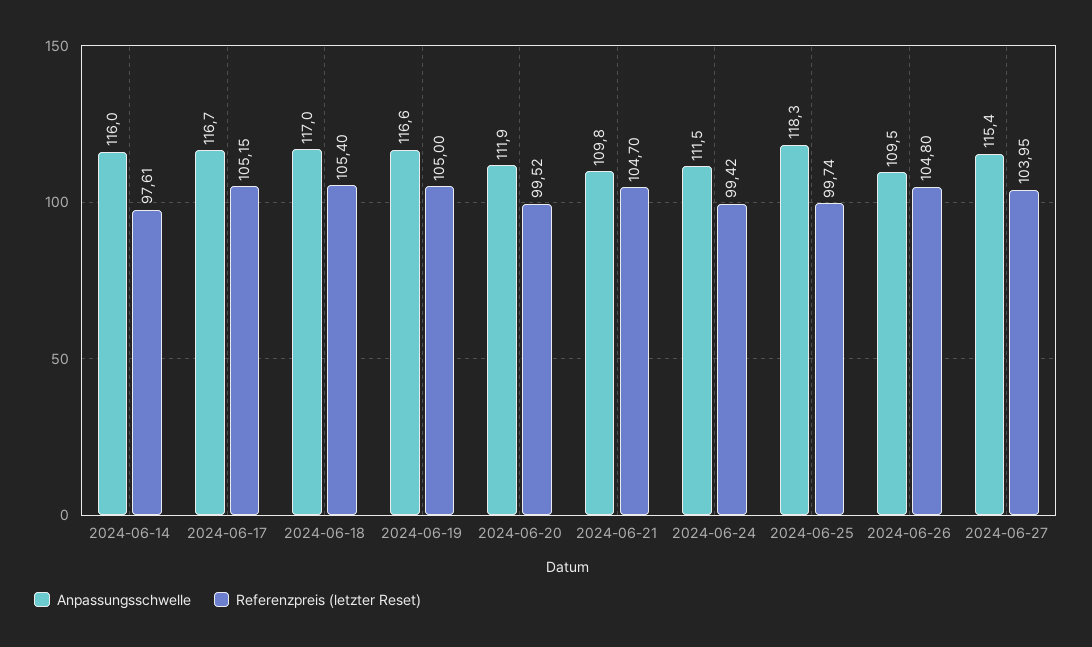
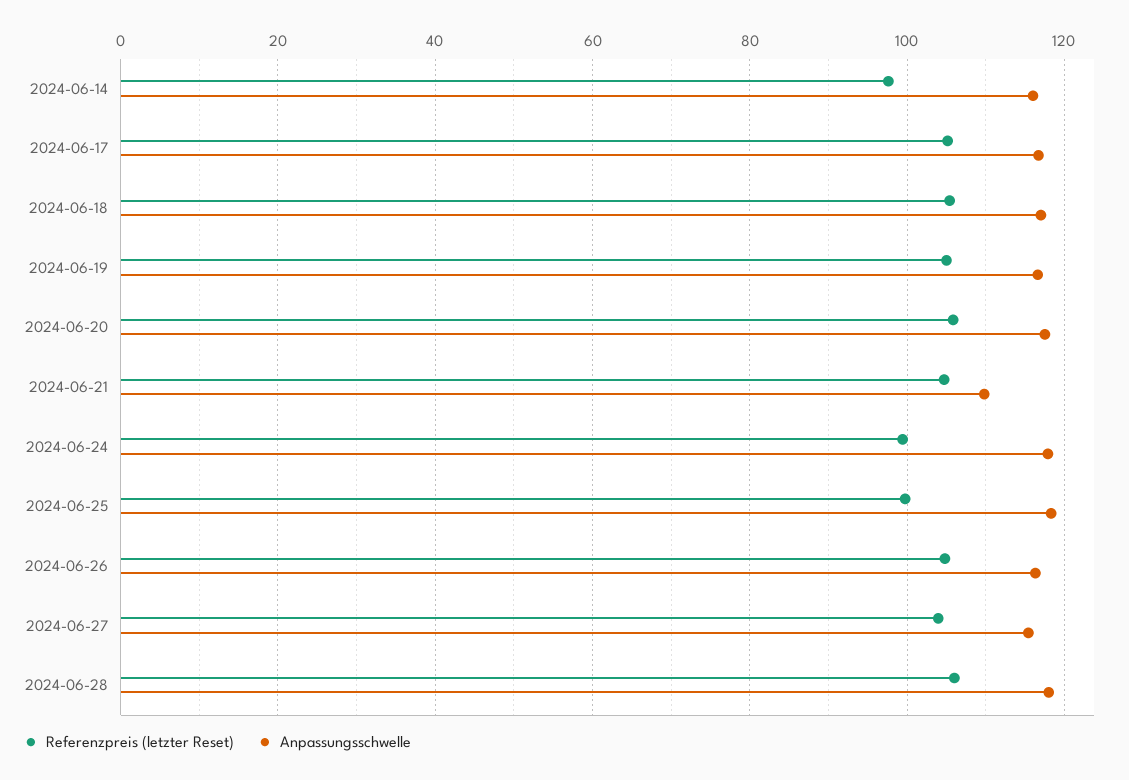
Anpassungsschwelle, 2024-06-20: 111.9 -> 118
Referenzpreis (letzter Reset), 2024-06-20: 99.52 -> 106
Anpassungsschwelle, 2024-06-24: 111.5 -> 118
Anpassungsschwelle, 2024-06-26: 109.5 -> 116
Referenzpreis (letzter Reset), 2024-06-28: none -> 106
Anpassungsschwelle, 2024-06-28: none -> 118

